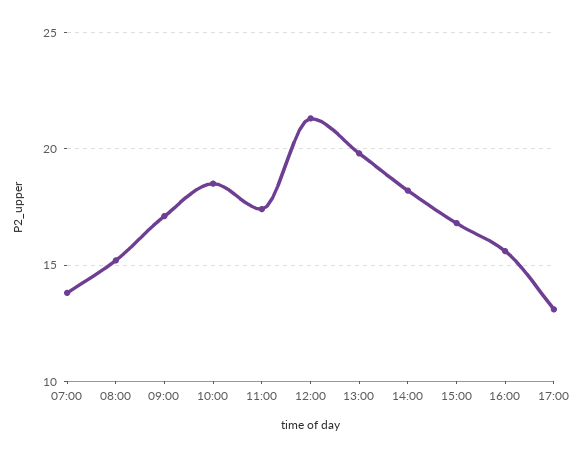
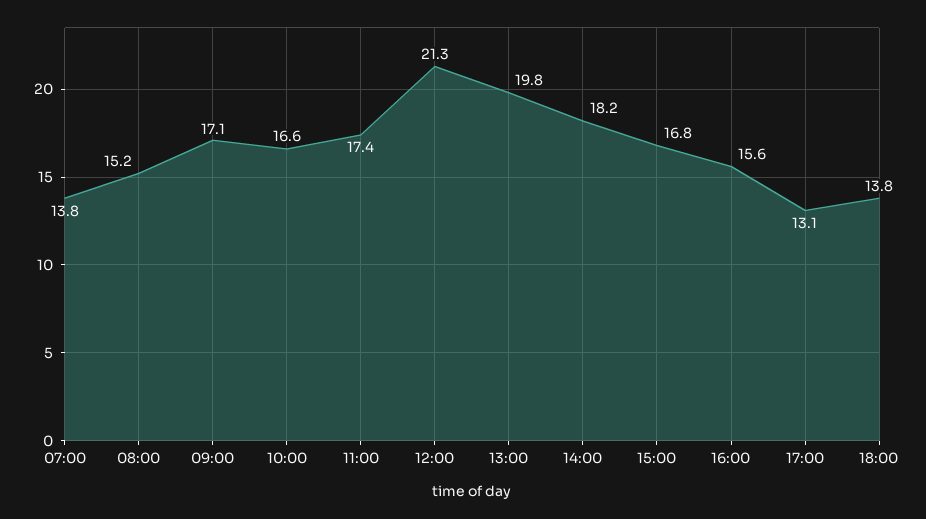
10:00: 18.5 -> 16.6
18:00: none -> 13.8

